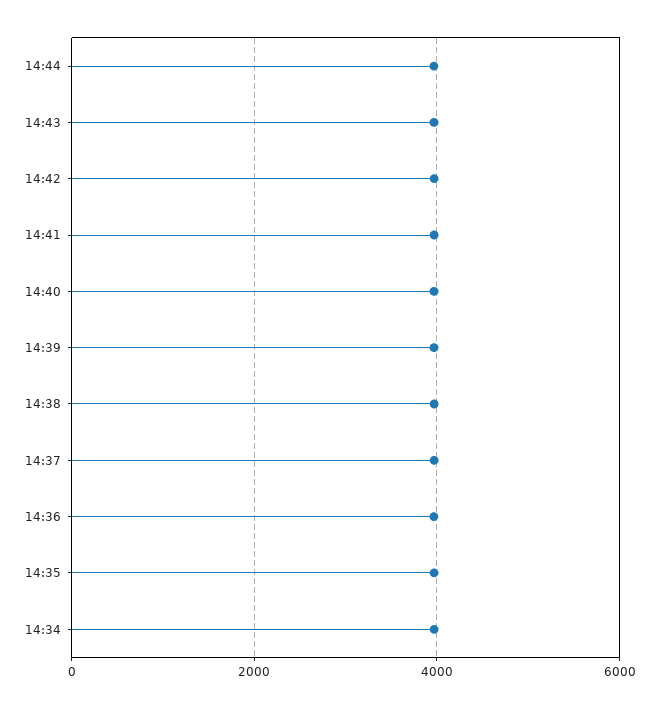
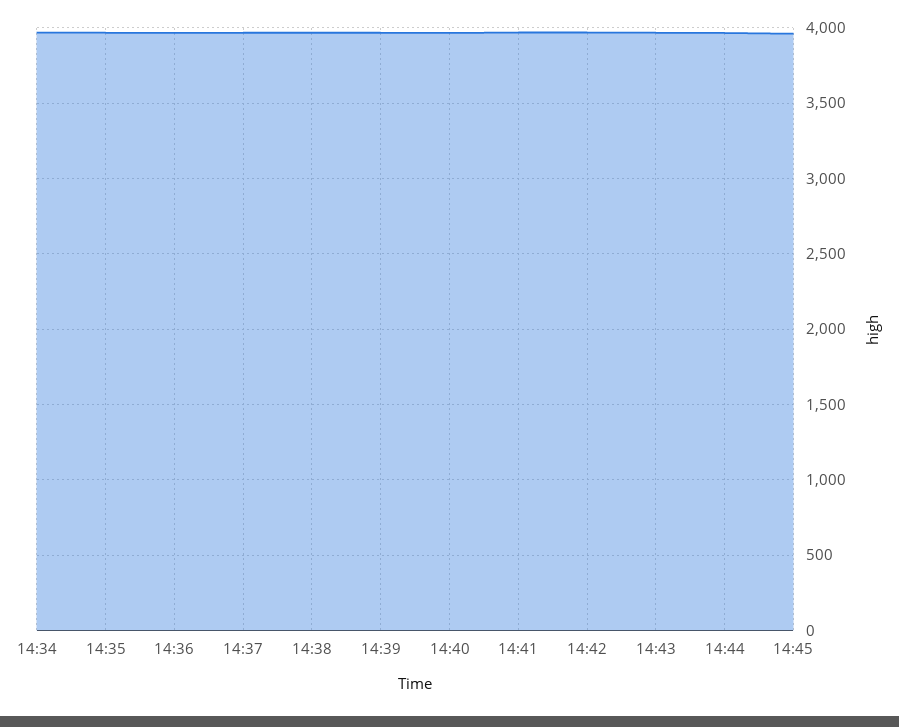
14:45: none -> 3950

